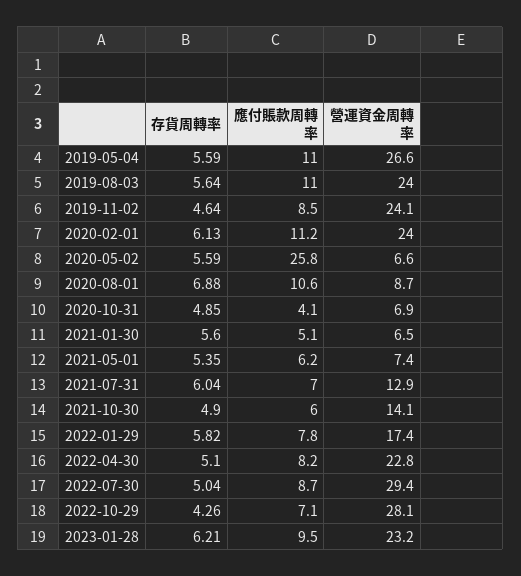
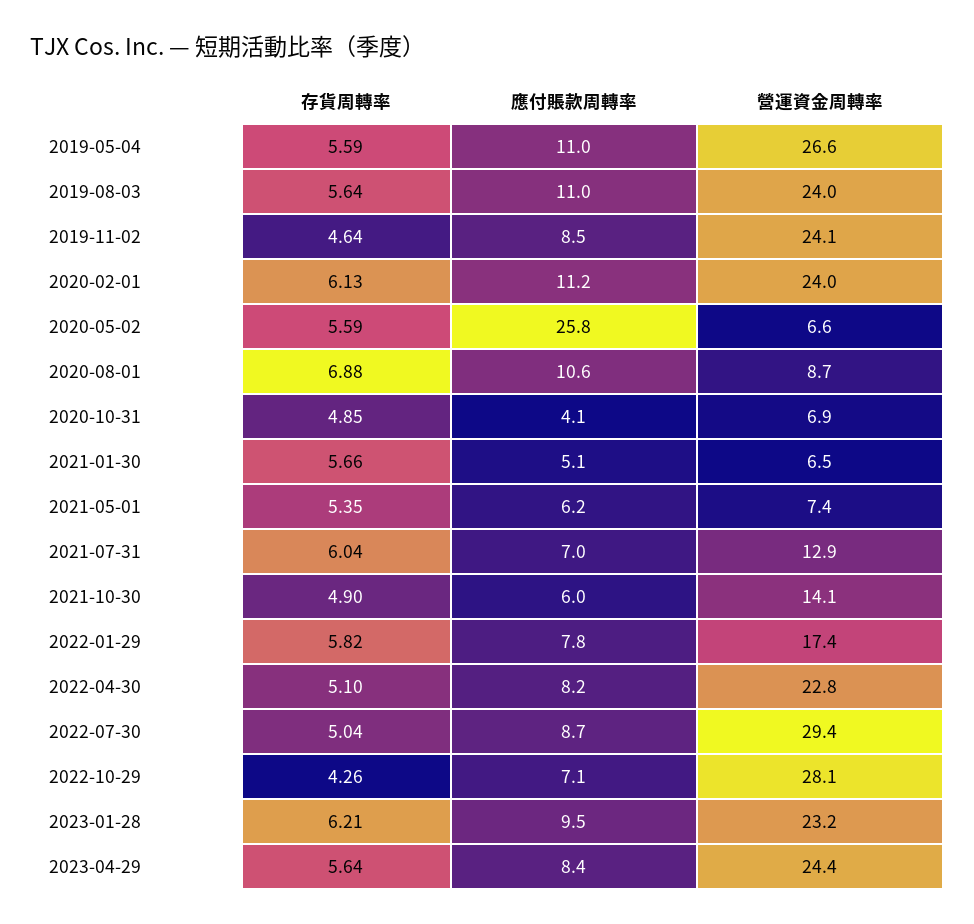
存貨周轉率, 2021-01-30: 5.6 -> 5.66
存貨周轉率, 2023-04-29: none -> 5.64
應付賬款周轉率, 2023-04-29: none -> 8.4
營運資金周轉率, 2023-04-29: none -> 24.4

